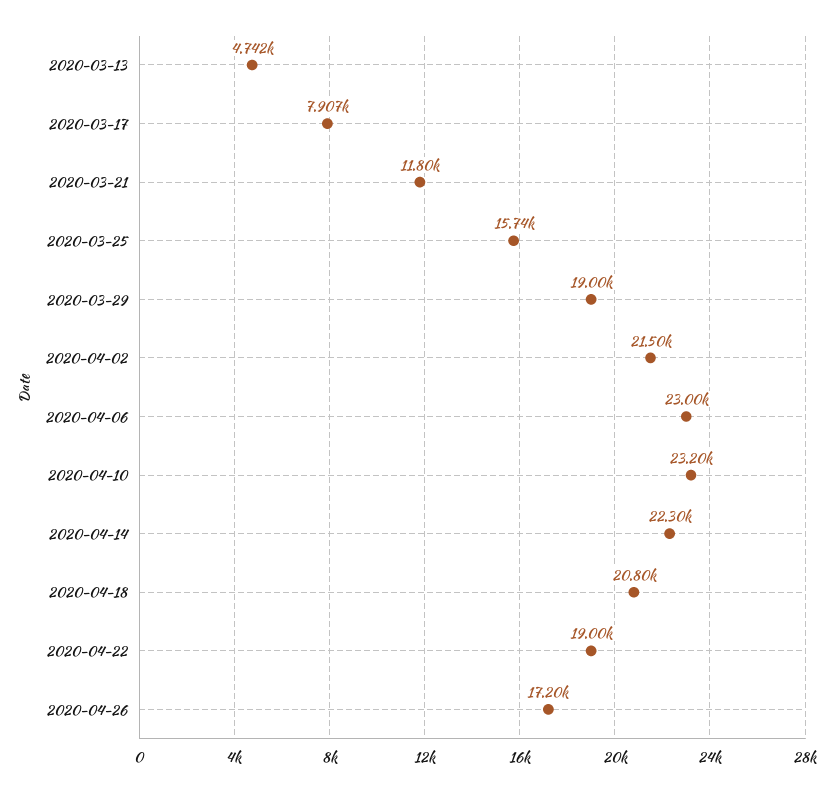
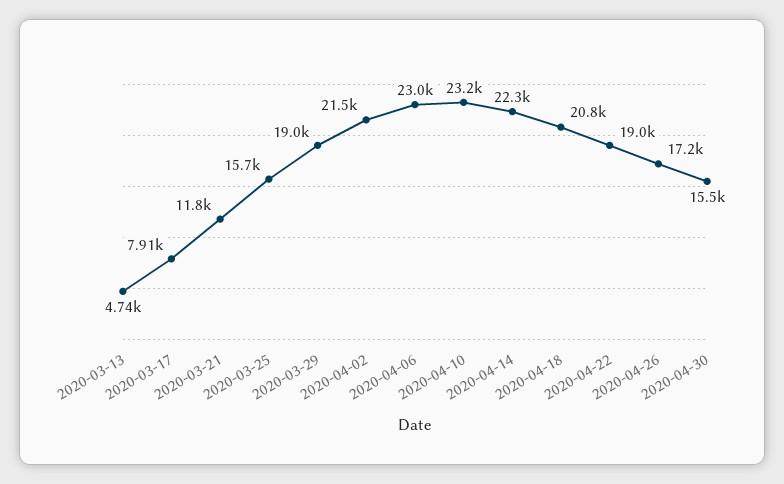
2020-04-30: none -> 15500

